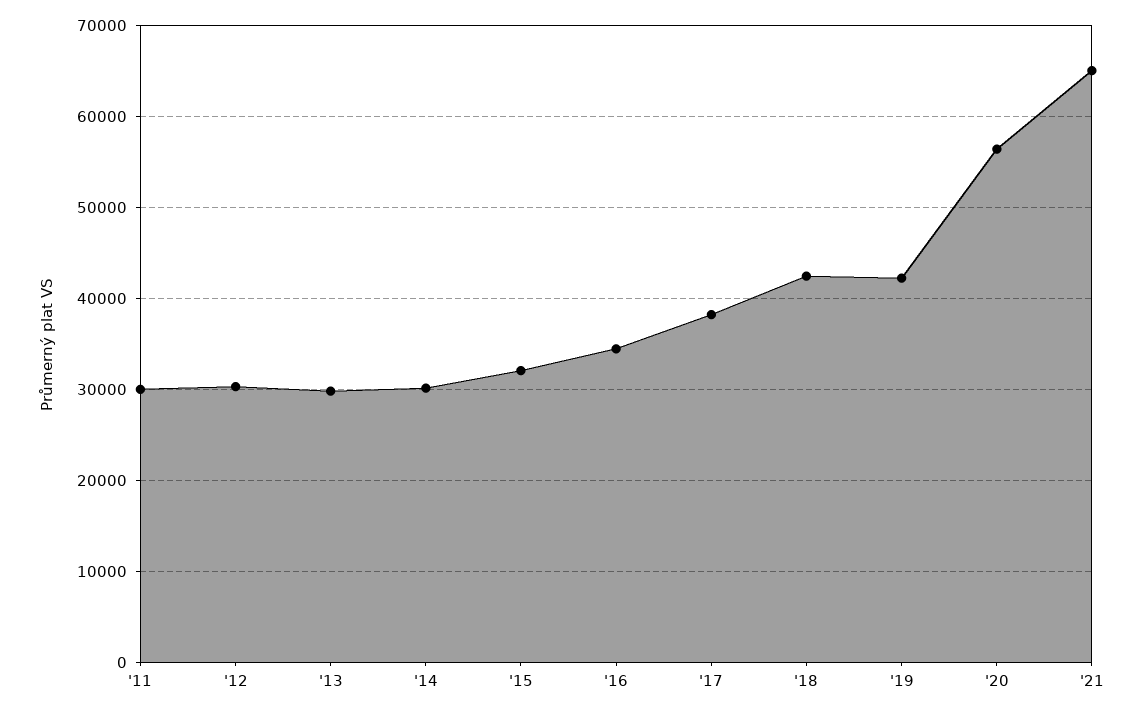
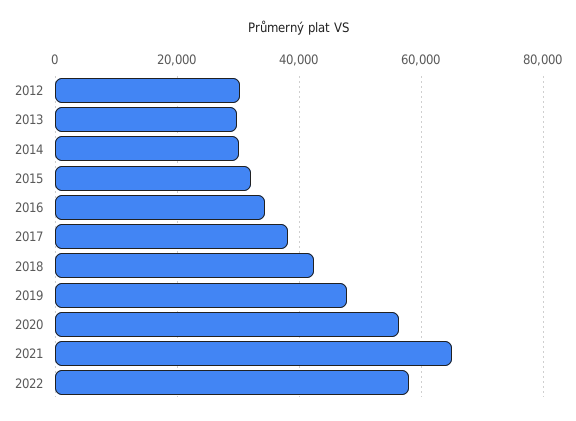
'11: 30000 -> none
'19: 42000 -> 48000
2022: none -> 58000

